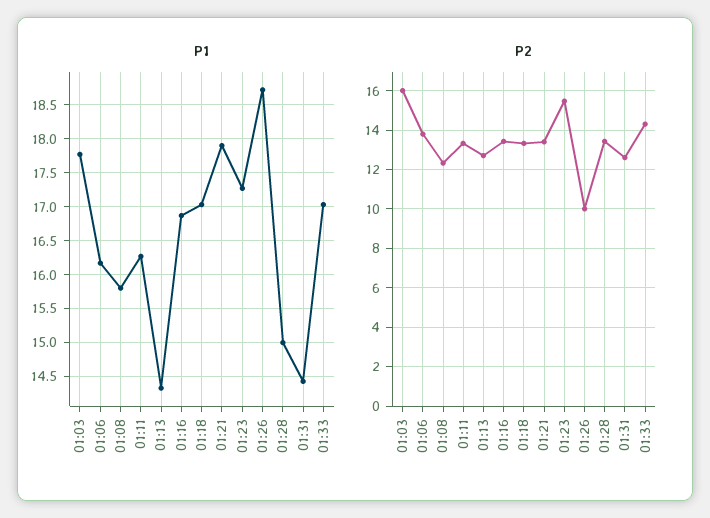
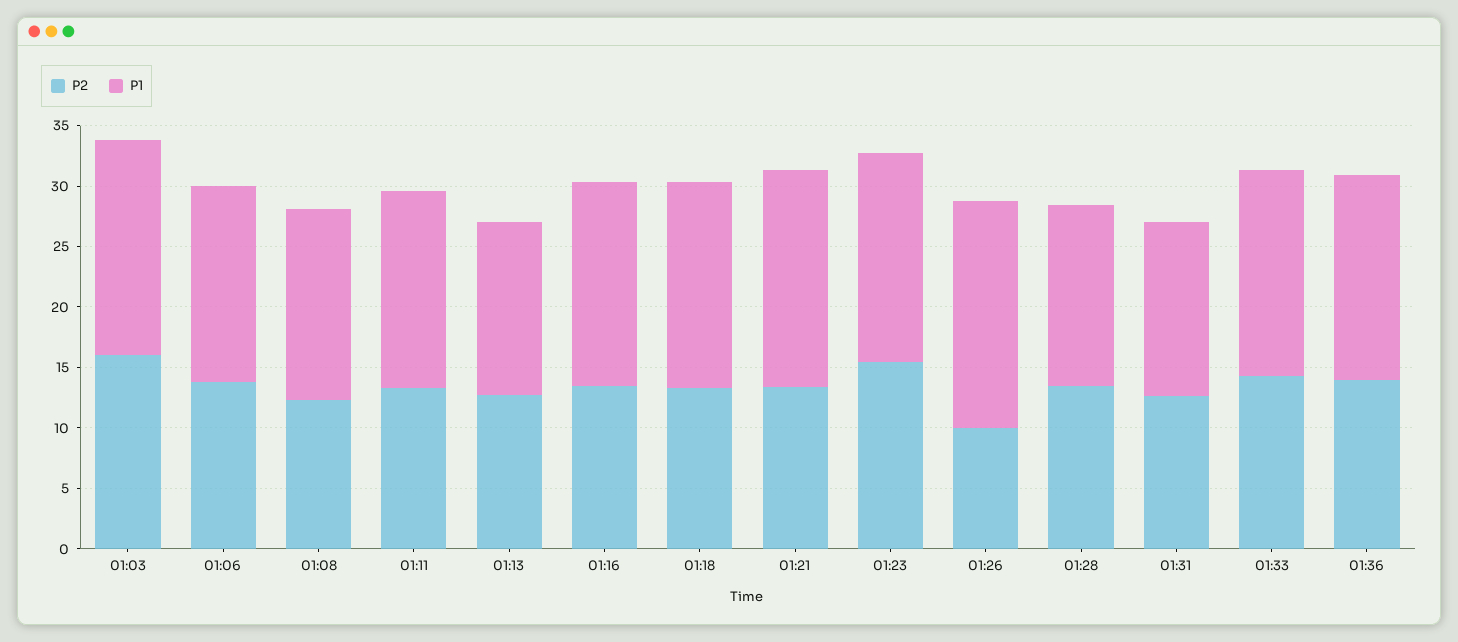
P2, 01:36: none -> 14
P1, 01:36: none -> 17

